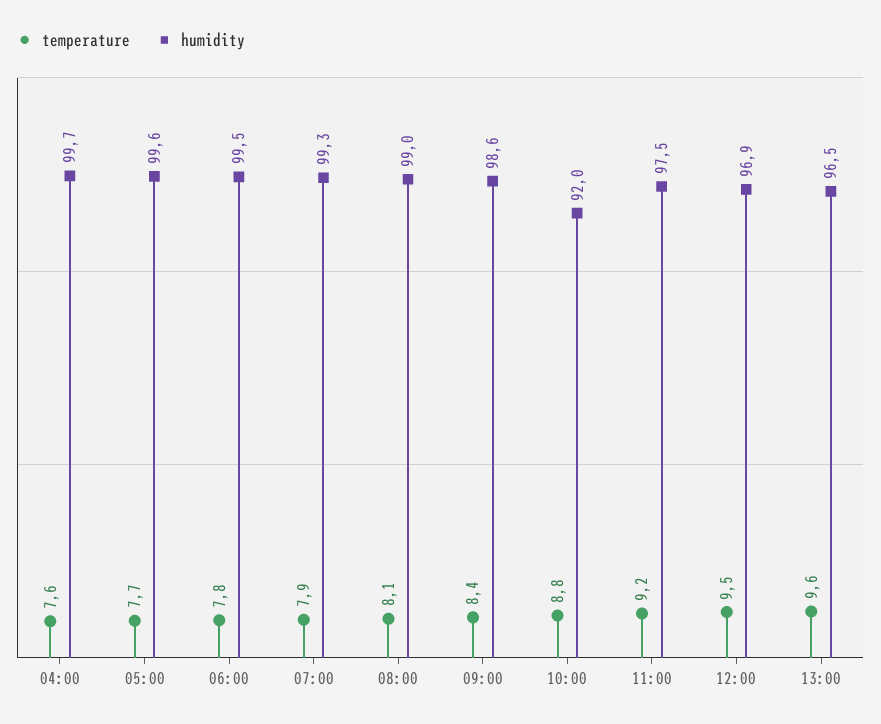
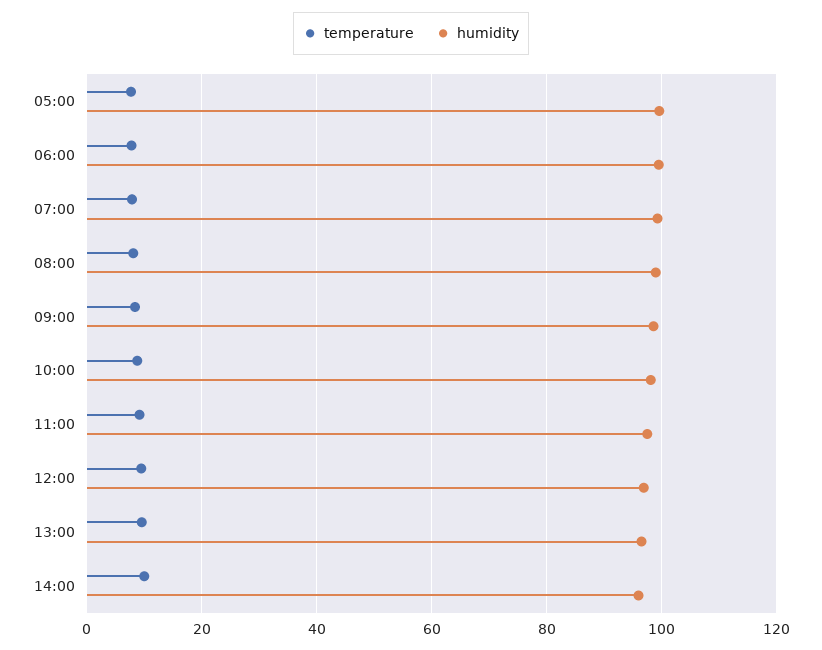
temperature, 04:00: 7.6 -> none
humidity, 04:00: 99.7 -> none
humidity, 10:00: 92 -> 98
temperature, 14:00: none -> 10
humidity, 14:00: none -> 96

